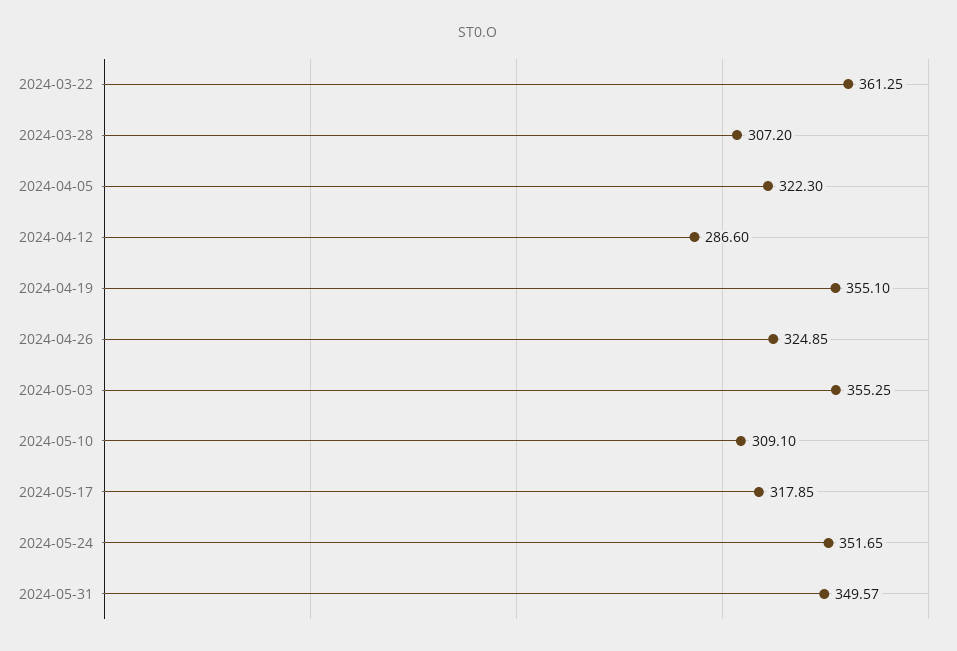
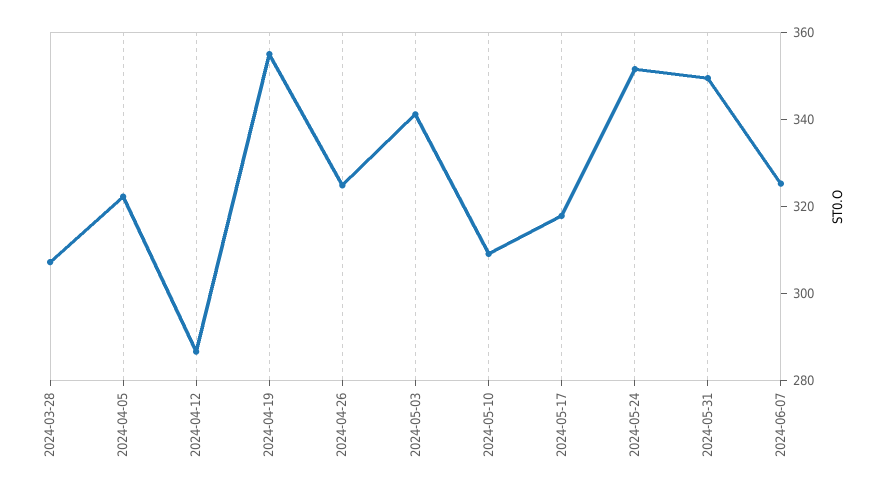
2024-03-22: 361.25 -> none
2024-05-03: 355.25 -> 340
2024-06-07: none -> 325

